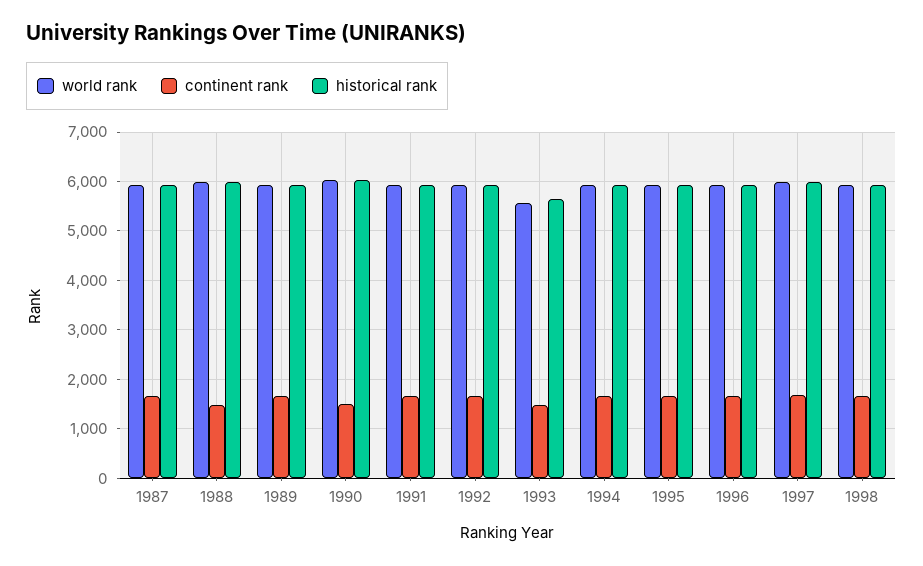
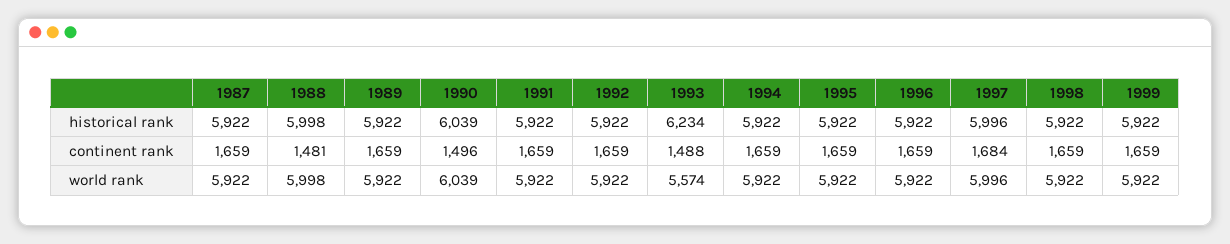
historical rank, 1993: 5600 -> 6234
historical rank, 1999: none -> 5922
continent rank, 1999: none -> 1659
world rank, 1999: none -> 5922

